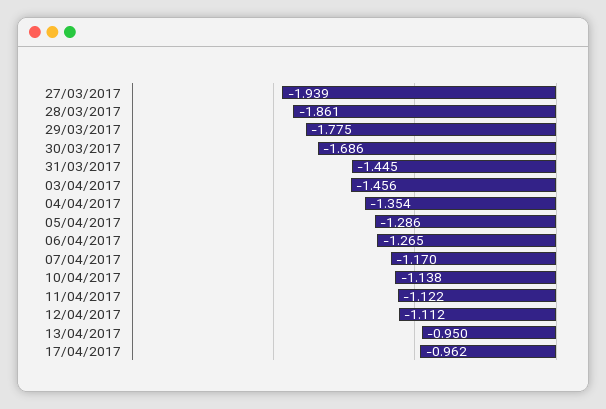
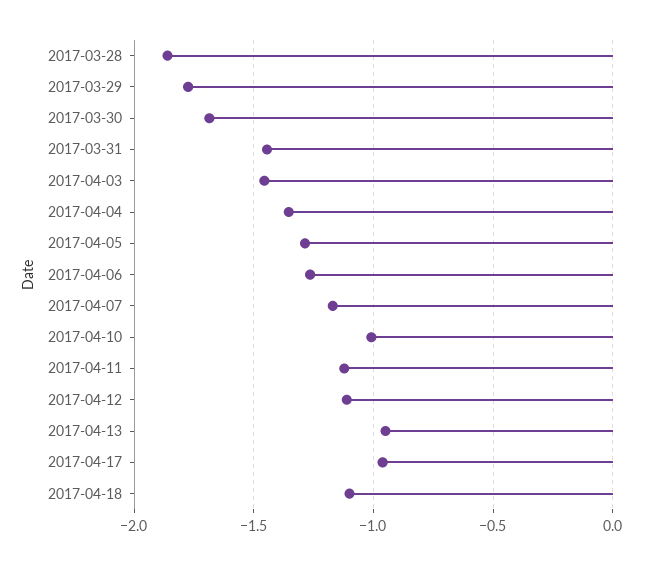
27/03/2017: -1.939 -> none
10/04/2017: -1.138 -> -1
2017-04-18: none -> -1.1

